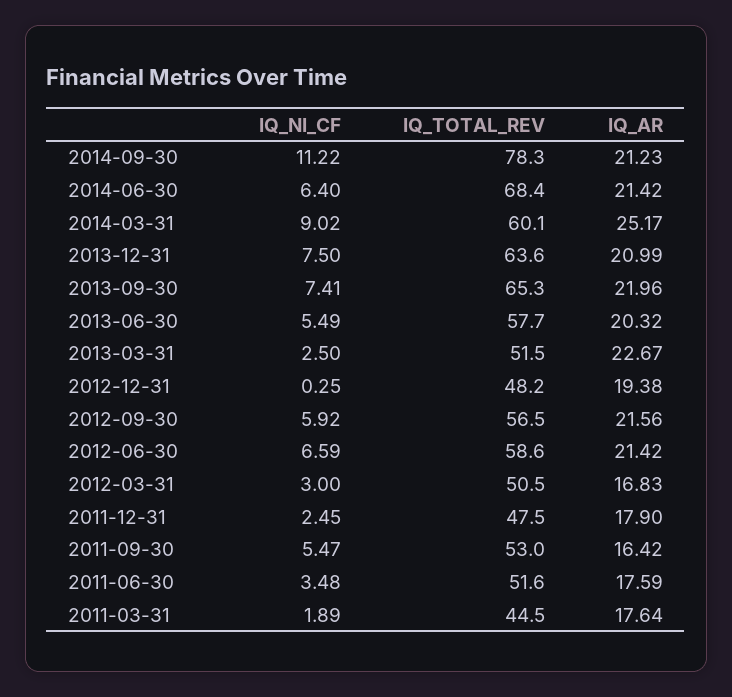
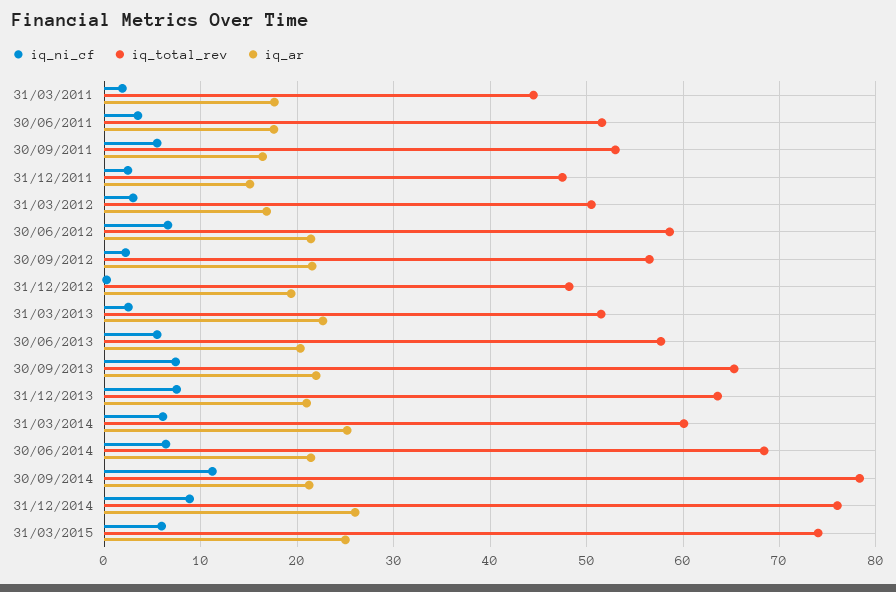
IQ_NI_CF, 2014-03-31: 9.02 -> 6
IQ_NI_CF, 2012-09-30: 5.92 -> 2
IQ_AR, 2011-12-31: 17.9 -> 15
IQ_NI_CF, 31/12/2014: none -> 9
IQ_TOTAL_REV, 31/12/2014: none -> 76
IQ_AR, 31/12/2014: none -> 26
IQ_NI_CF, 31/03/2015: none -> 6
IQ_TOTAL_REV, 31/03/2015: none -> 74
IQ_AR, 31/03/2015: none -> 25

